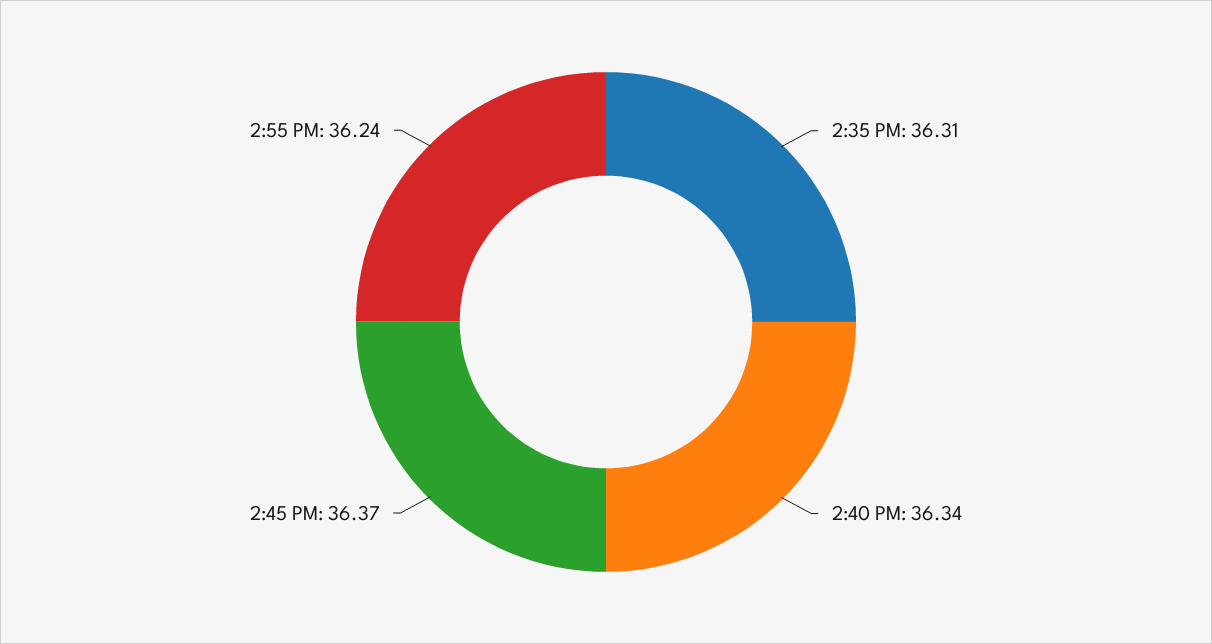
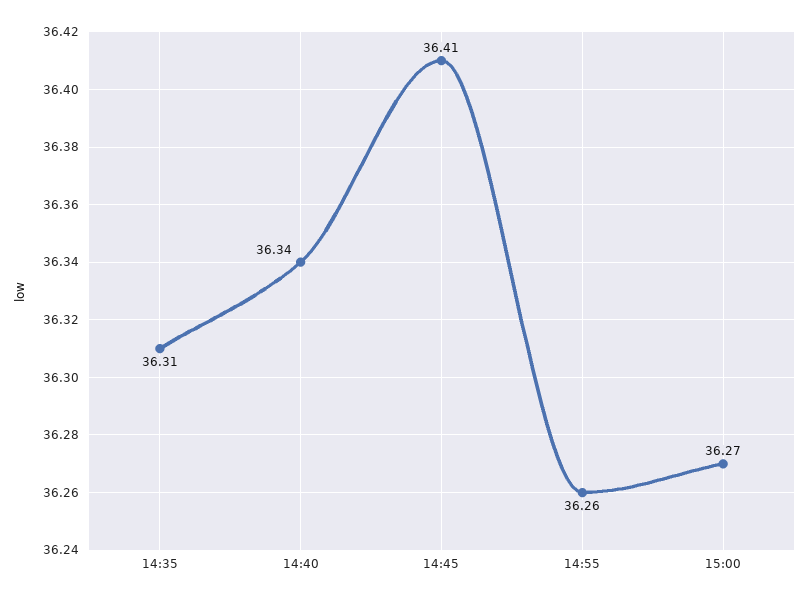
2:45 PM: 36.37 -> 36.41
2:55 PM: 36.24 -> 36.26
15:00: none -> 36.27

